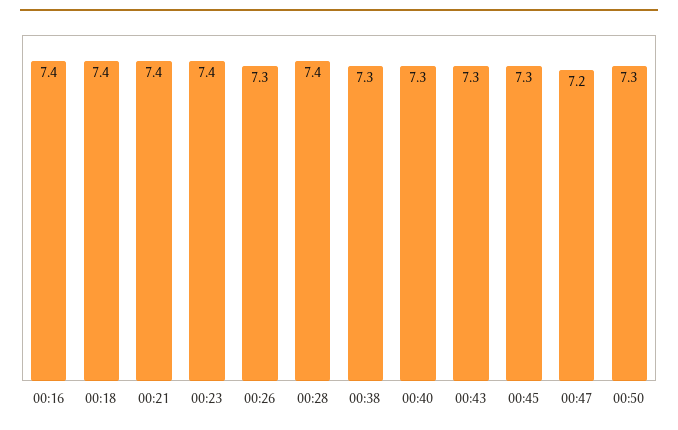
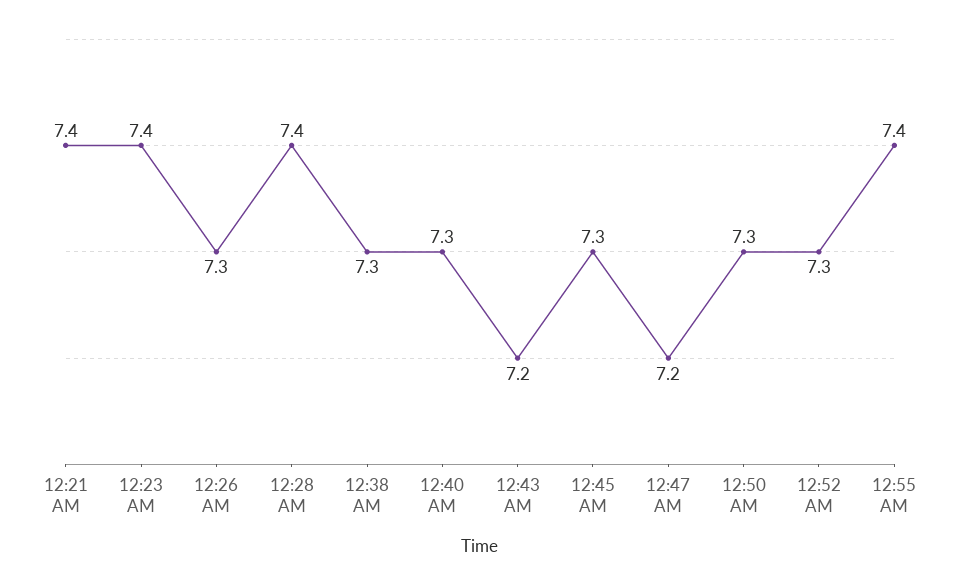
00:16: 7.4 -> none
00:18: 7.4 -> none
00:43: 7.3 -> 7.2
12:52 AM: none -> 7.3
12:55 AM: none -> 7.4

